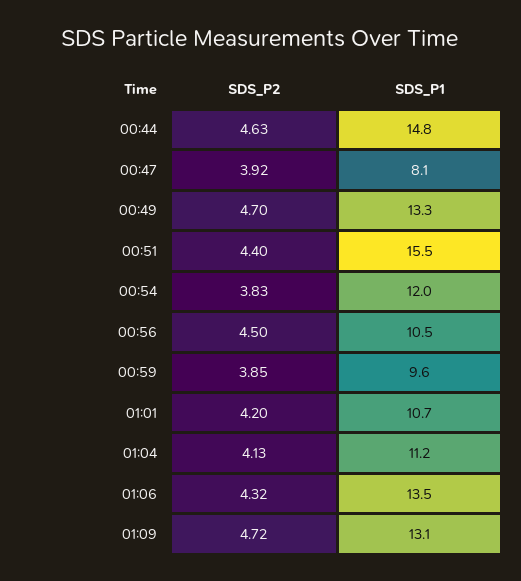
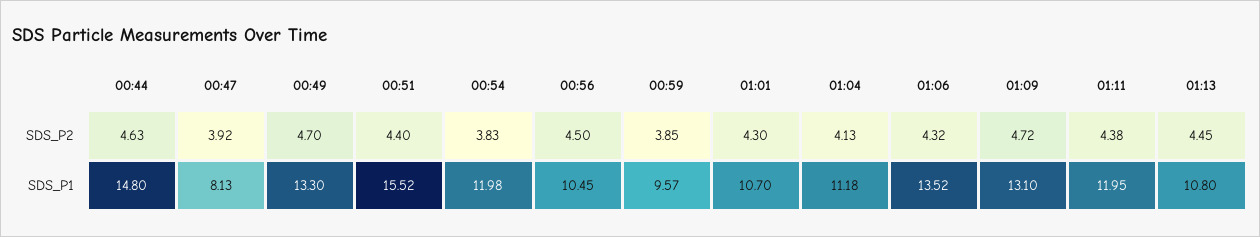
SDS_P2, 01:01: 4.2 -> 4.3
SDS_P2, 01:11: none -> 4.38
SDS_P2, 01:13: none -> 4.45
SDS_P1, 01:11: none -> 11.95
SDS_P1, 01:13: none -> 10.8

